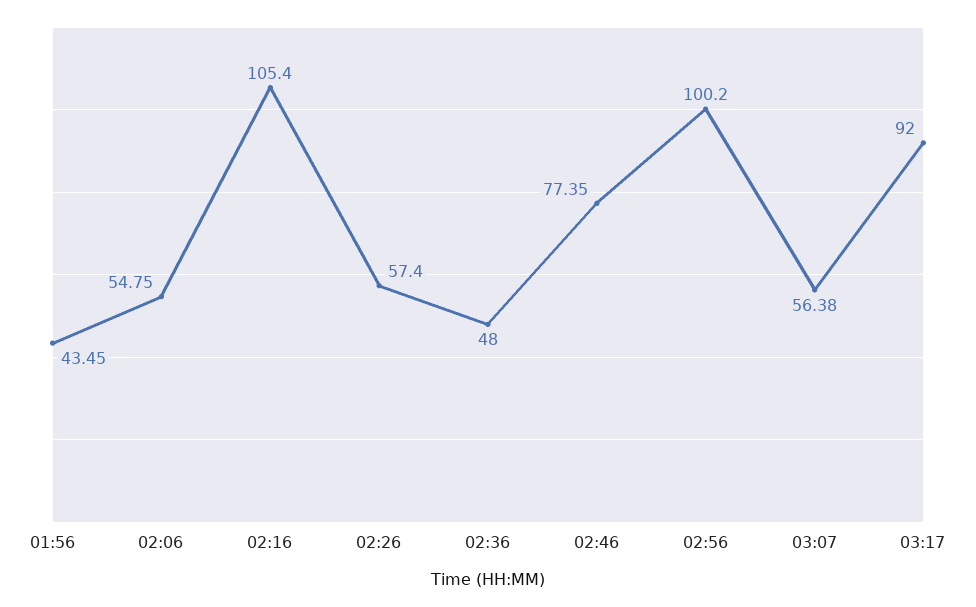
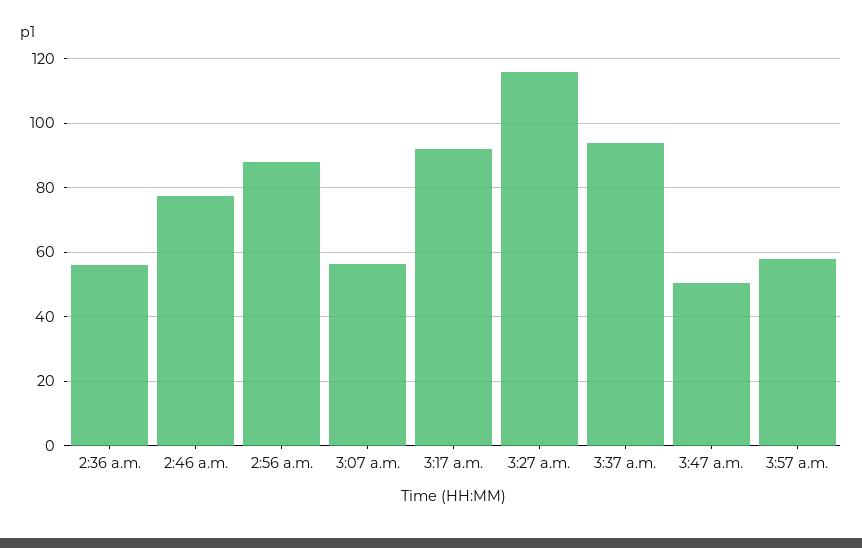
01:56: 43.45 -> none
02:06: 54.75 -> none
02:16: 105.4 -> none
02:26: 57.4 -> none
02:36: 48 -> 56
02:56: 100.2 -> 88
3:27 a.m.: none -> 116
3:37 a.m.: none -> 94
3:47 a.m.: none -> 50
3:57 a.m.: none -> 58

